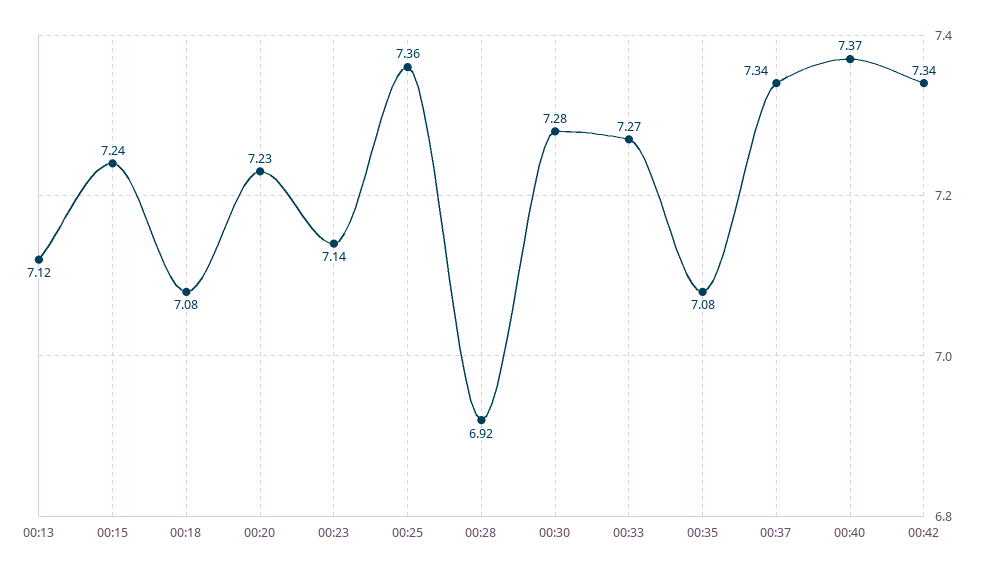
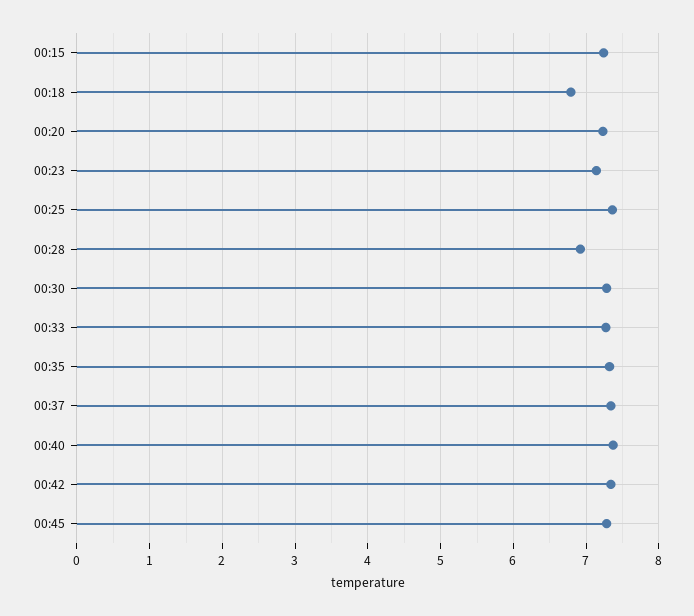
00:13: 7.12 -> none
00:18: 7.08 -> 6.8
00:35: 7.08 -> 7.3
00:45: none -> 7.3

